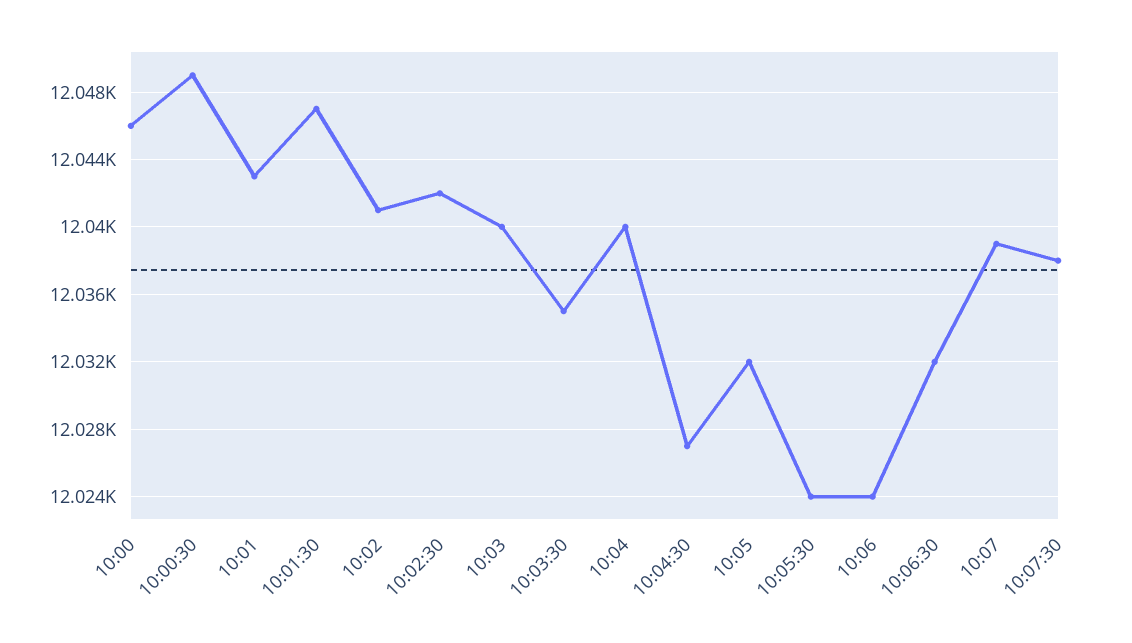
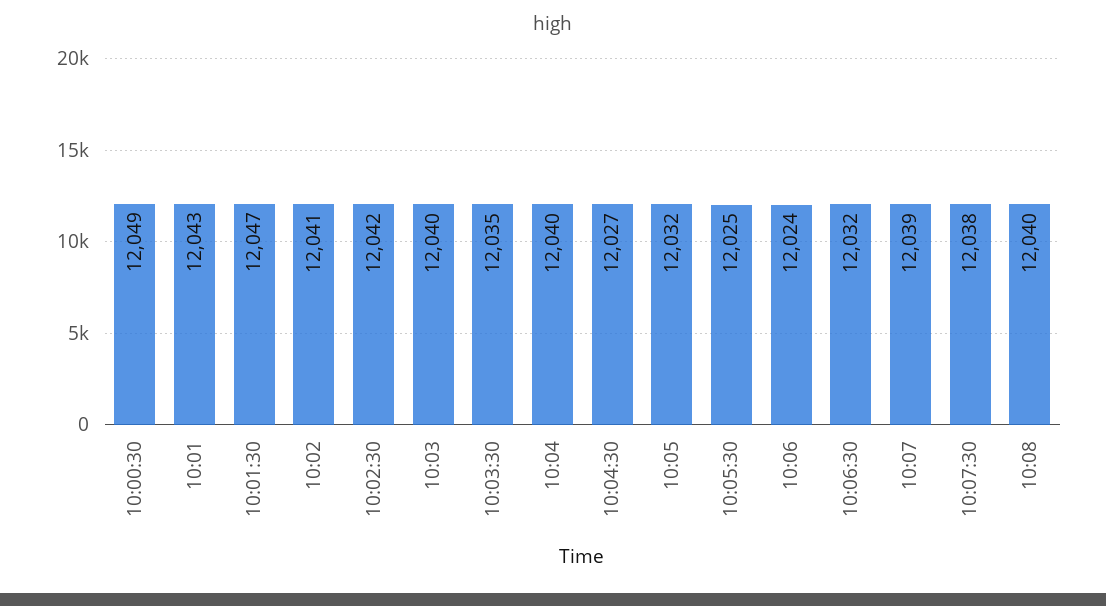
10:00: 12046 -> none
10:05:30: 12024 -> 12025
10:08: none -> 12040

